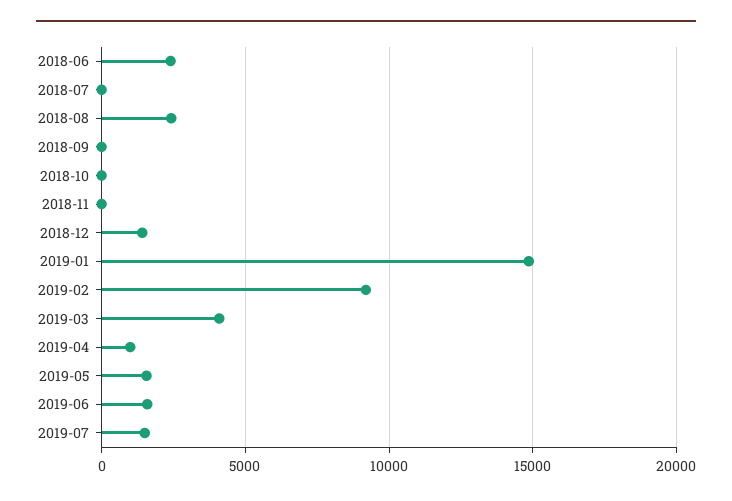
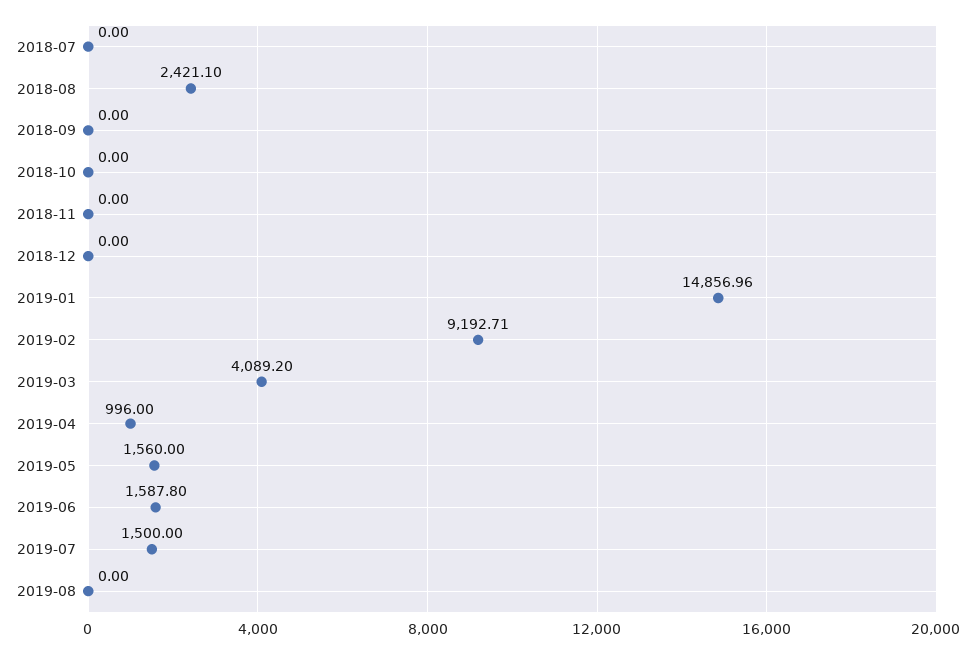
2018-06: 2500 -> none
2018-12: 1500 -> 0
2019-08: none -> 0

